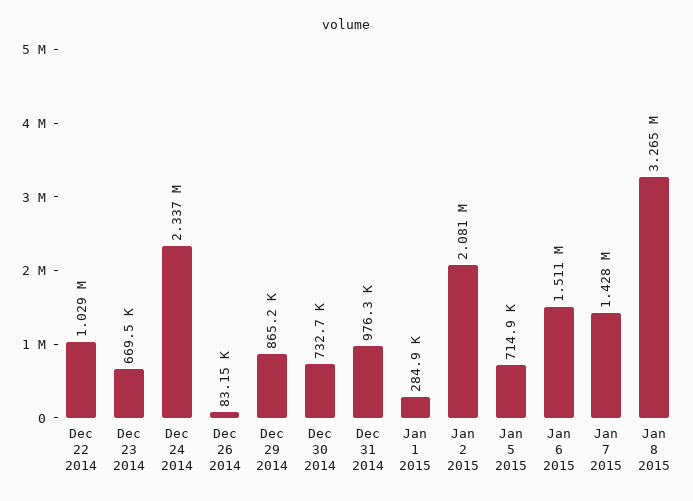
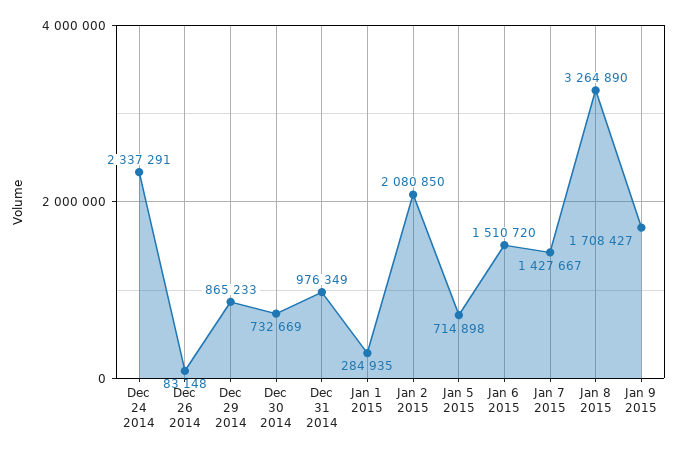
Dec 22 2014: 1029000 -> none
Dec 23 2014: 669500 -> none
Jan 9 2015: none -> 1708427

